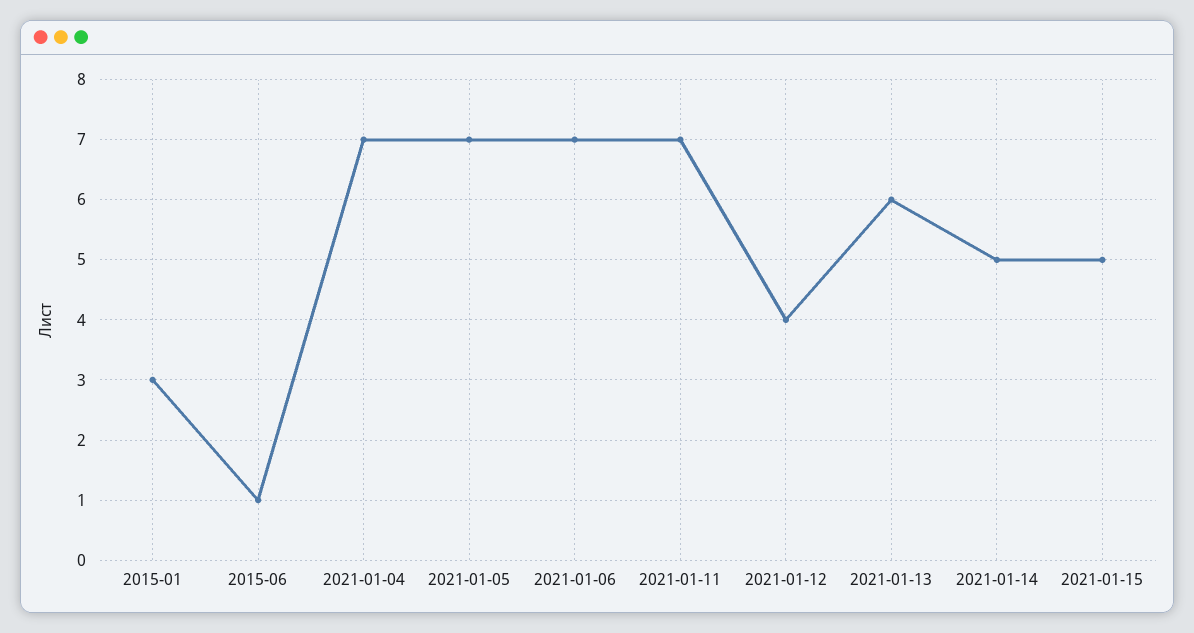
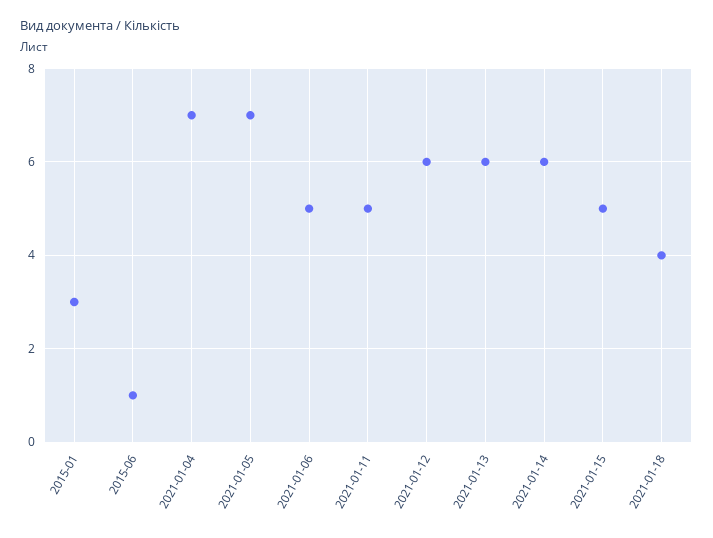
2021-01-06: 7 -> 5
2021-01-11: 7 -> 5
2021-01-12: 4 -> 6
2021-01-14: 5 -> 6
2021-01-18: none -> 4

